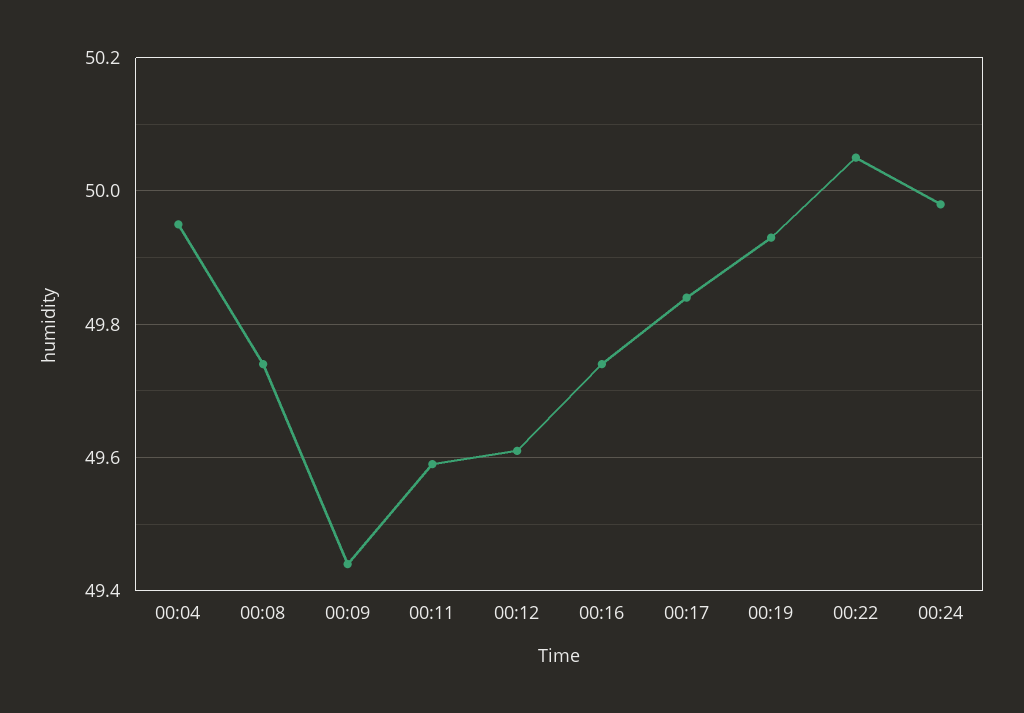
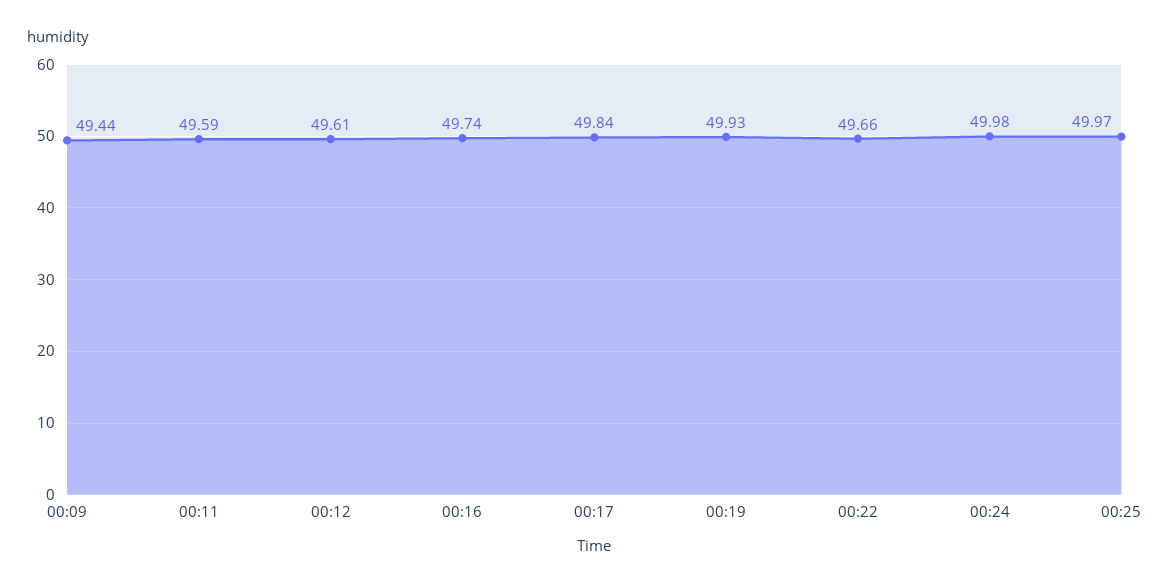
00:04: 49.95 -> none
00:08: 49.75 -> none
00:22: 50.05 -> 49.66
00:25: none -> 49.97

